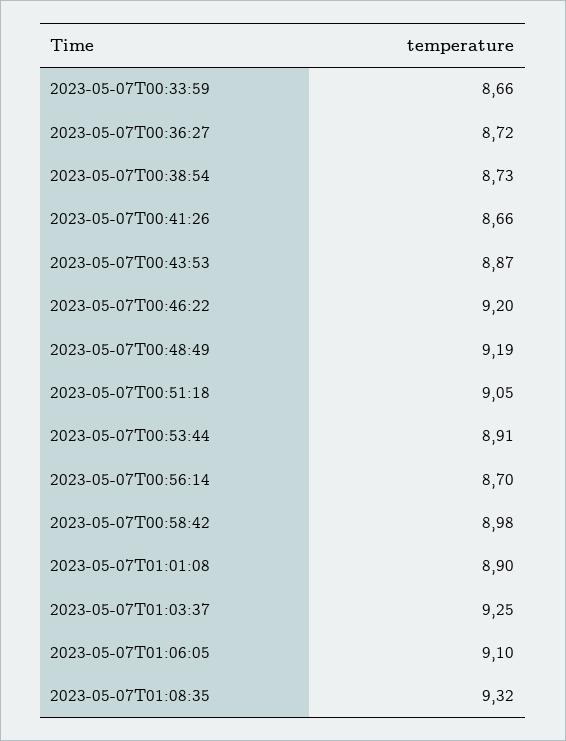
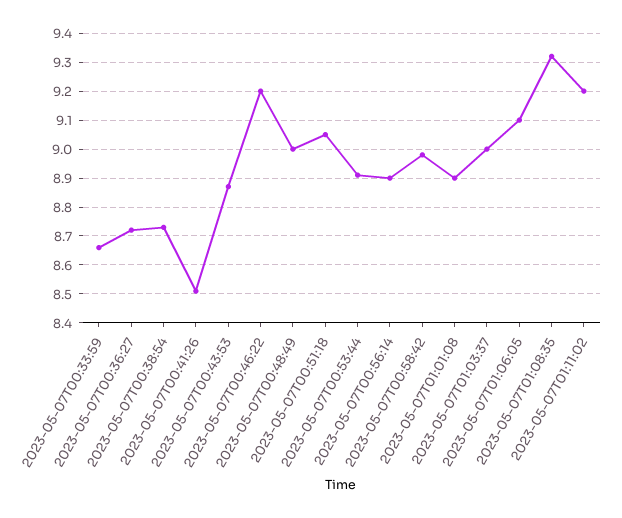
2023-05-07T00:41:26: 8.66 -> 8.5
2023-05-07T00:48:49: 9.19 -> 9
2023-05-07T00:56:14: 8.7 -> 8.9
2023-05-07T01:03:37: 9.25 -> 9
2023-05-07T01:11:02: none -> 9.2

